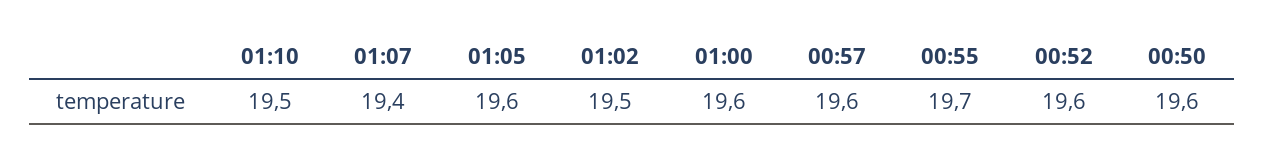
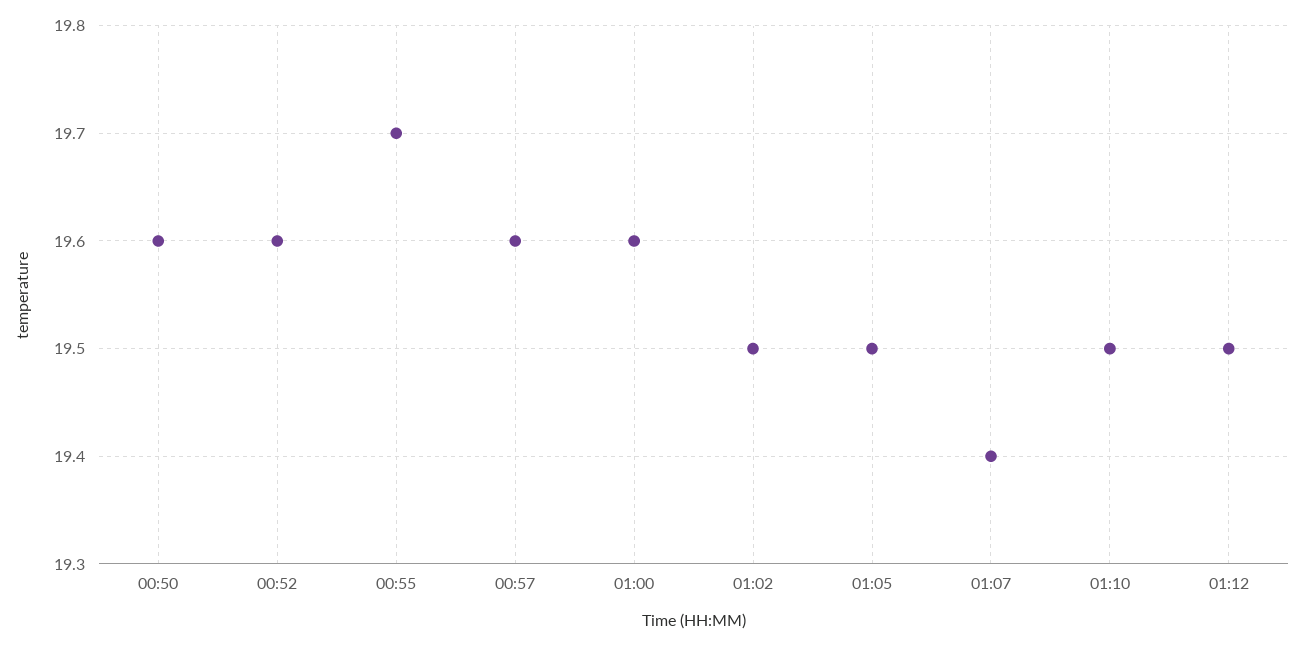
01:05: 19.6 -> 19.5
01:12: none -> 19.5

